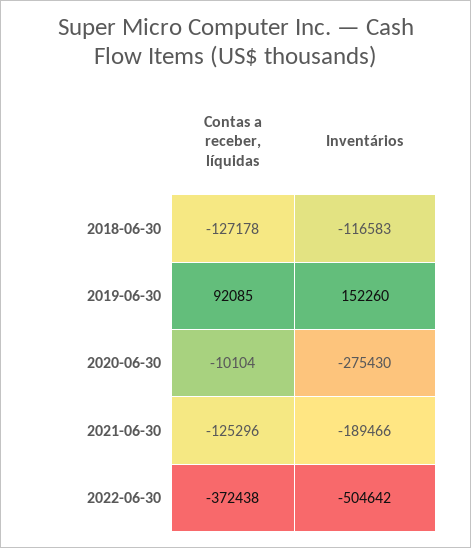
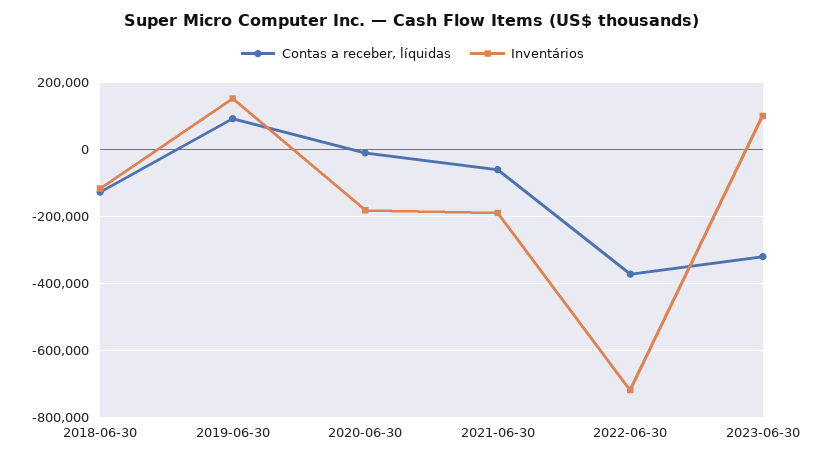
Inventários, 2020-06-30: -275430 -> -180000
Contas a receber, líquidas, 2021-06-30: -125296 -> -60000
Inventários, 2022-06-30: -504642 -> -720000
Contas a receber, líquidas, 2023-06-30: none -> -320000
Inventários, 2023-06-30: none -> 100000

